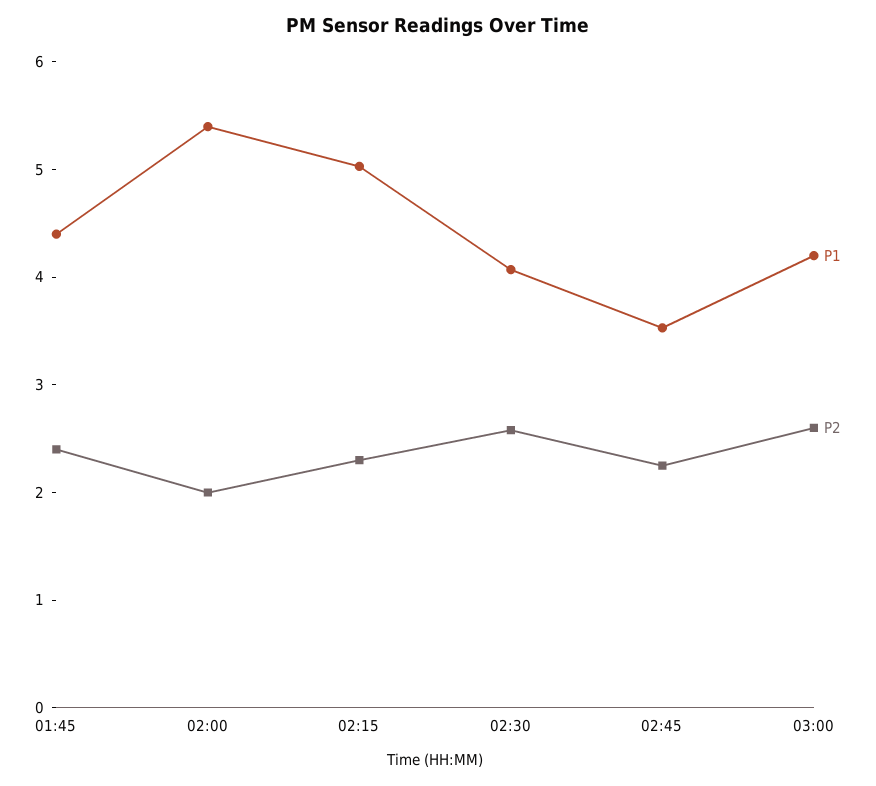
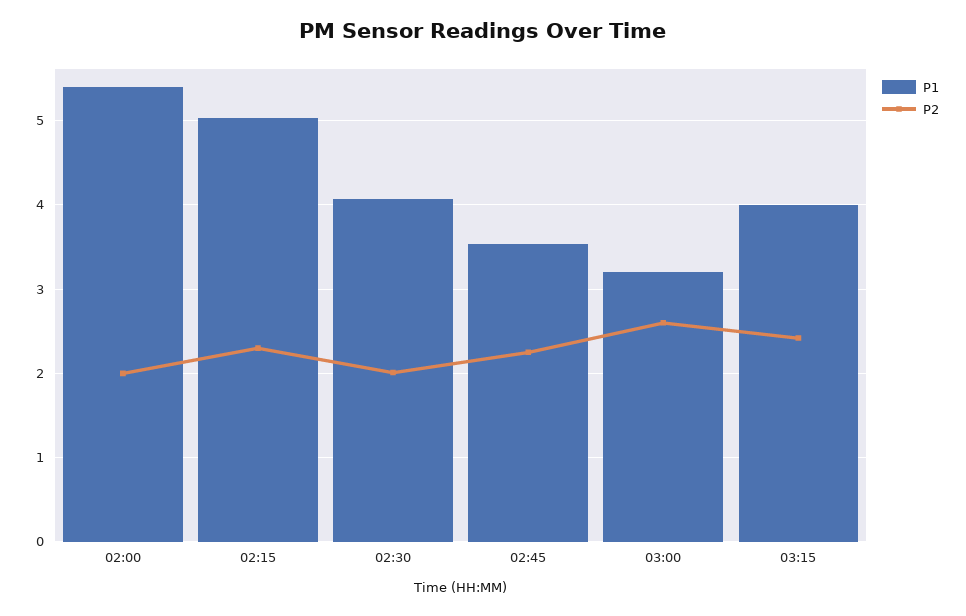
P1, 01:45: 4.4 -> none
P2, 01:45: 2.4 -> none
P2, 02:30: 2.6 -> 2
P1, 03:00: 4.2 -> 3.2
P1, 03:15: none -> 4
P2, 03:15: none -> 2.4

